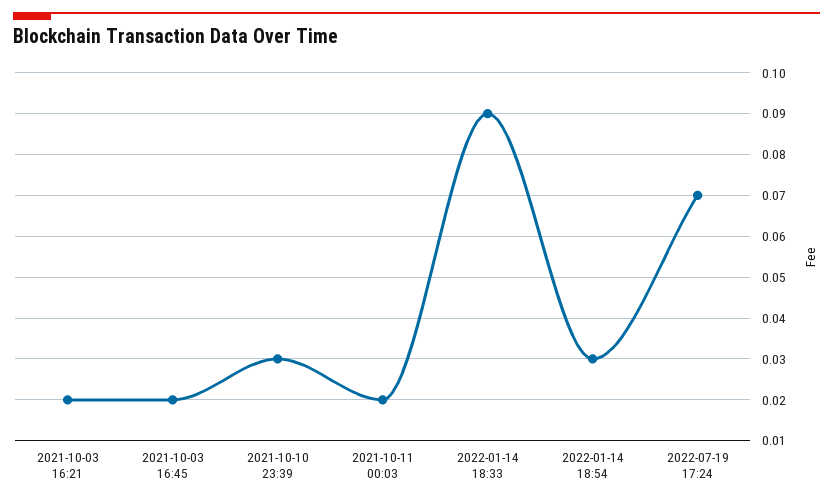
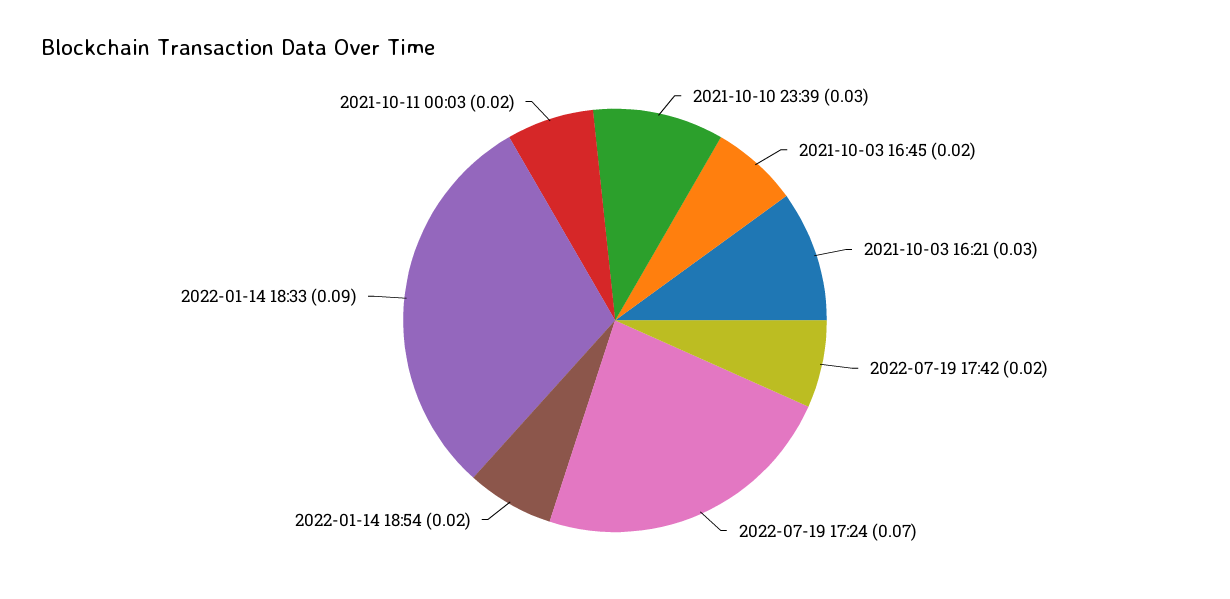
2021-10-03 16:21: 0.02 -> 0.03
2022-01-14 18:54: 0.03 -> 0.02
2022-07-19 17:42: none -> 0.02

